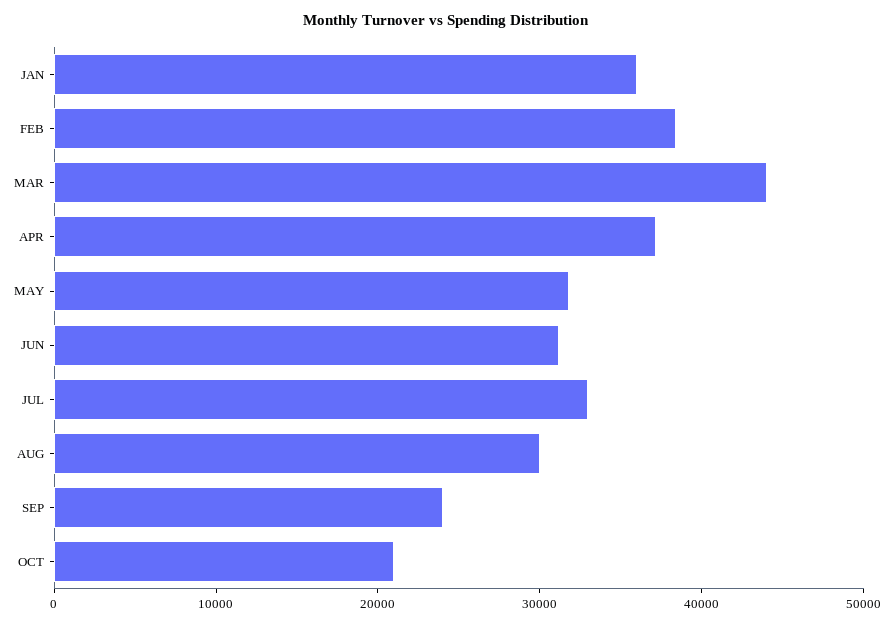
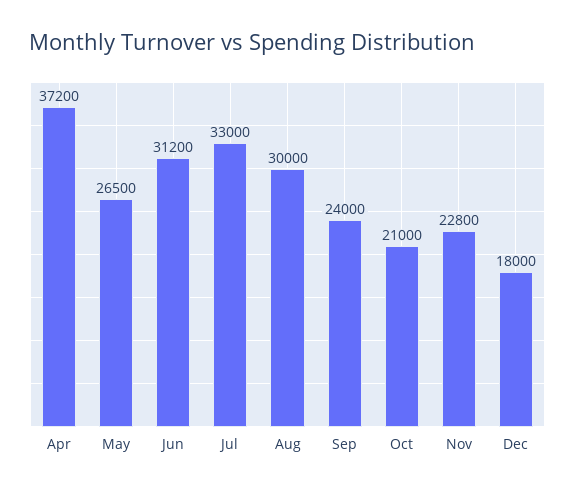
JAN: 36000 -> none
FEB: 38000 -> none
MAR: 44000 -> none
MAY: 32000 -> 26500
Nov: none -> 22800
Dec: none -> 18000

